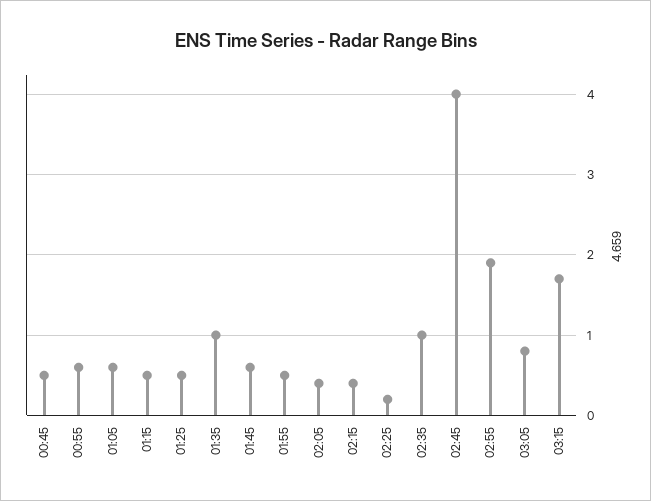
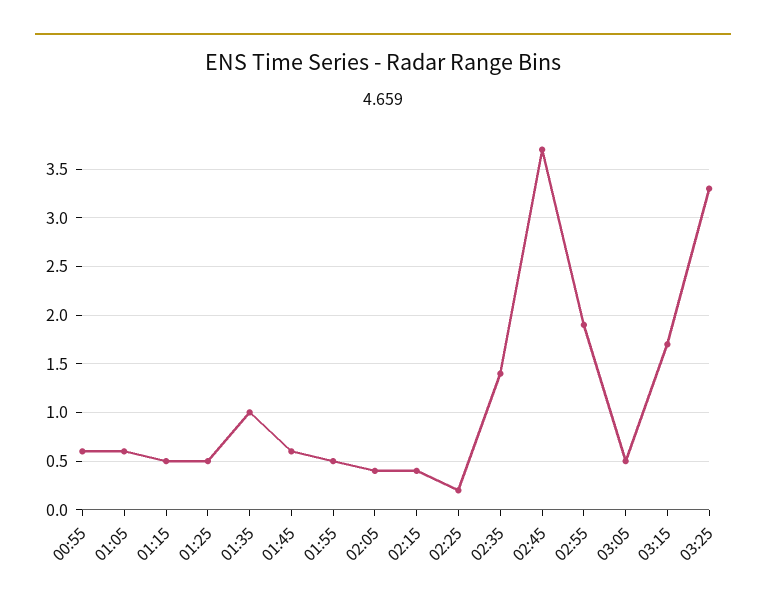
00:45: 0.5 -> none
02:35: 1 -> 1.4
02:45: 4 -> 3.7
03:05: 0.8 -> 0.5
03:25: none -> 3.3

